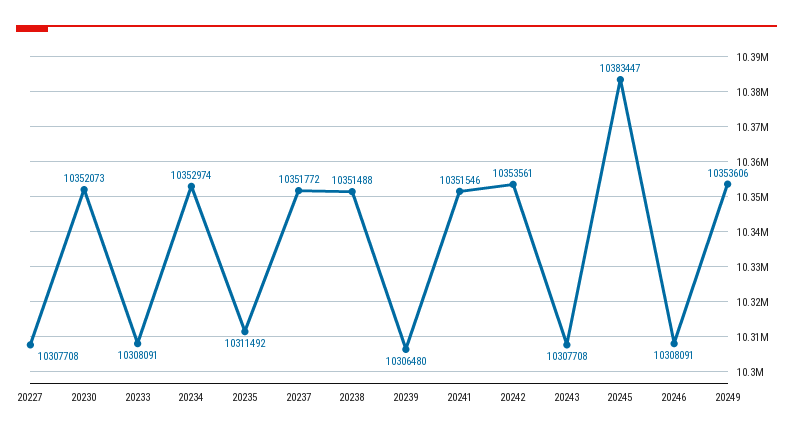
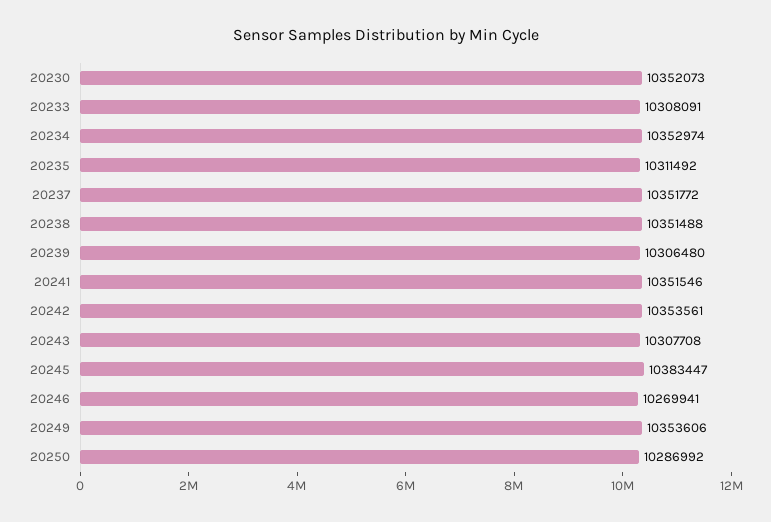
20227: 10307708 -> none
20246: 10308091 -> 10269941
20250: none -> 10286992

